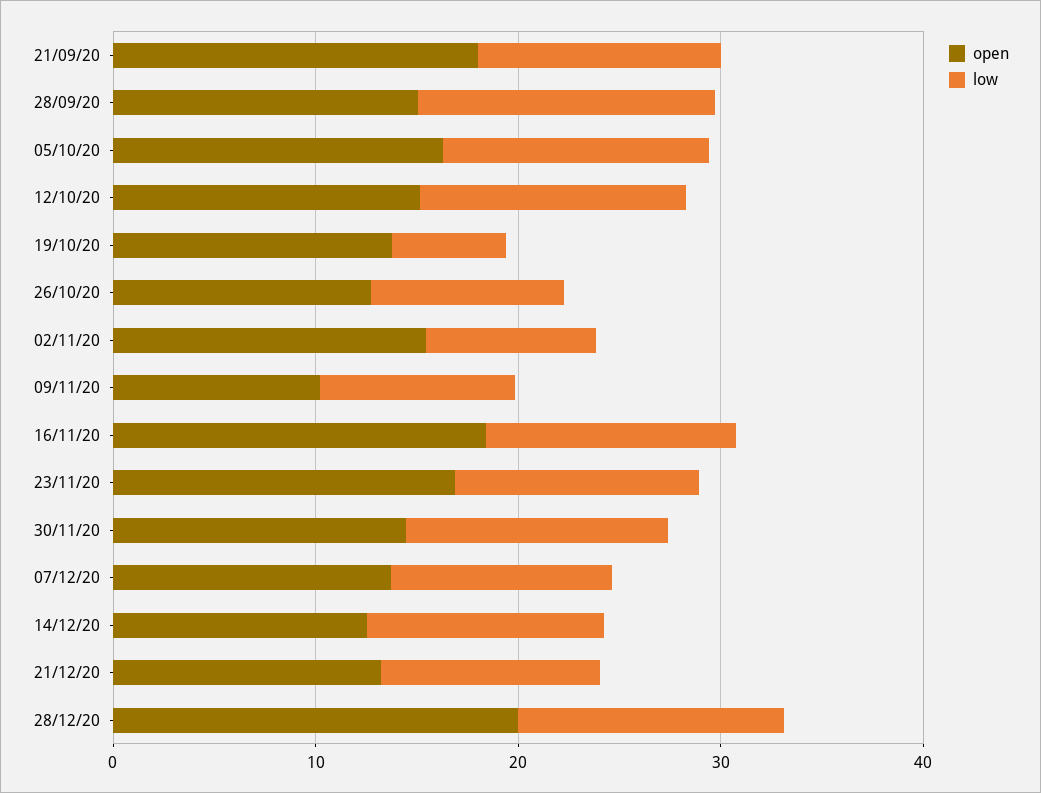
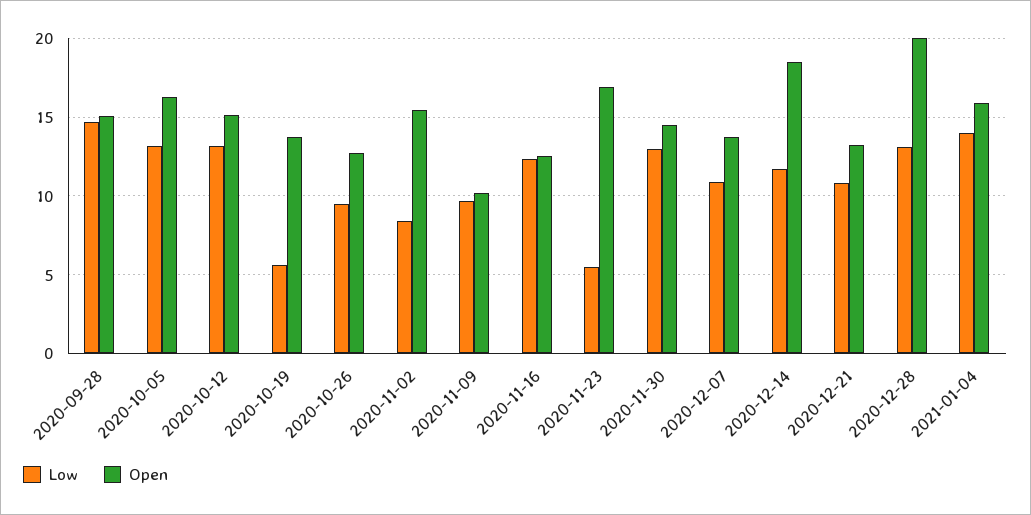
open, 21/09/20: 18 -> none
low, 21/09/20: 12 -> none
open, 16/11/20: 18 -> 12.5
low, 23/11/20: 12 -> 5.5
open, 14/12/20: 12 -> 18.5
low, 2021-01-04: none -> 14
open, 2021-01-04: none -> 16

